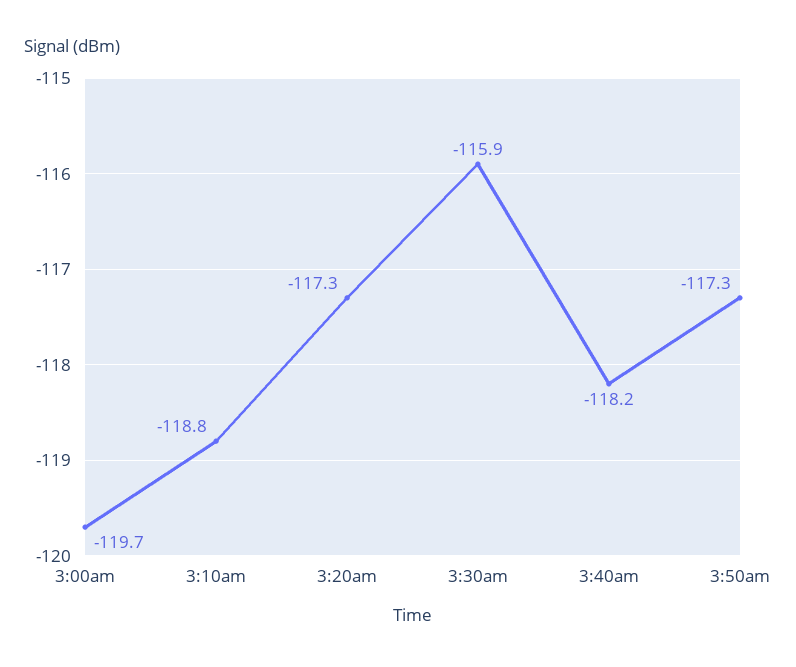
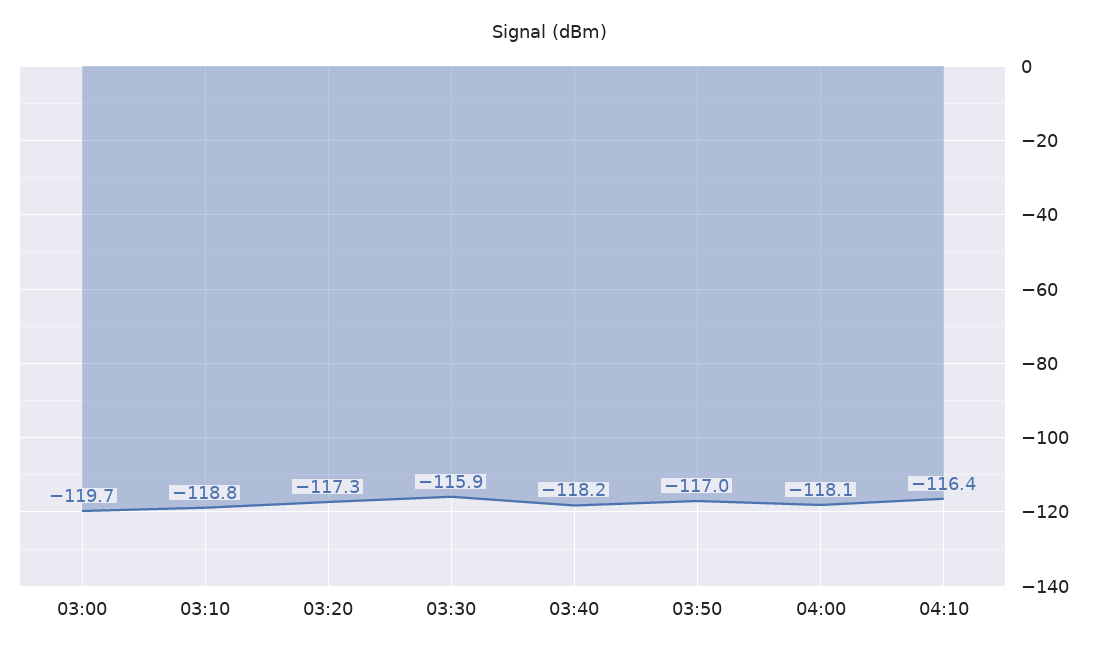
3:50am: -117.3 -> -117
04:00: none -> -118.1
04:10: none -> -116.4

